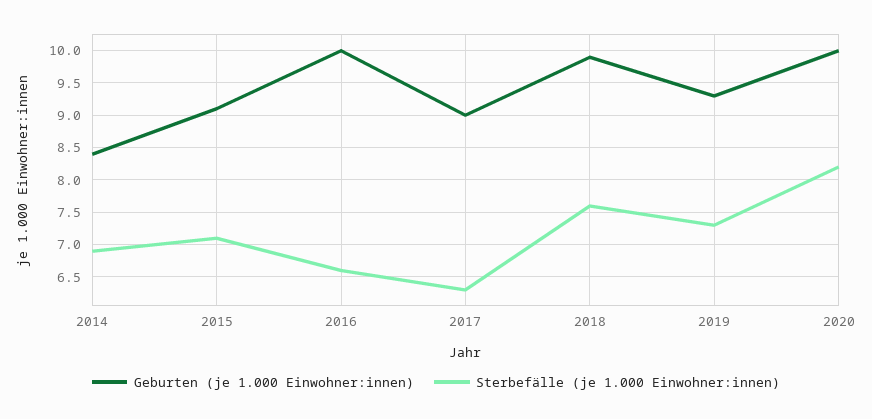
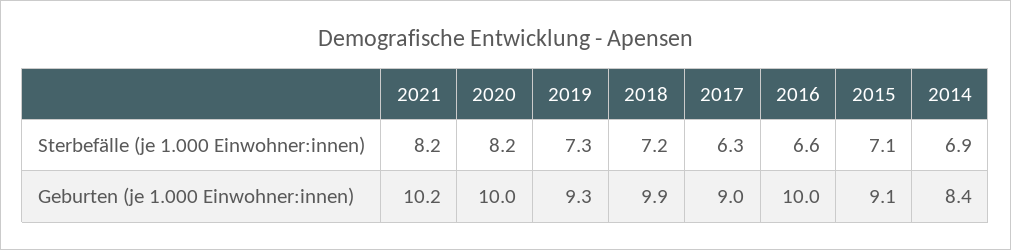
Sterbefälle (je 1.000 Einwohner:innen), 2018: 7.6 -> 7.2
Sterbefälle (je 1.000 Einwohner:innen), 2021: none -> 8.2
Geburten (je 1.000 Einwohner:innen), 2021: none -> 10.2

